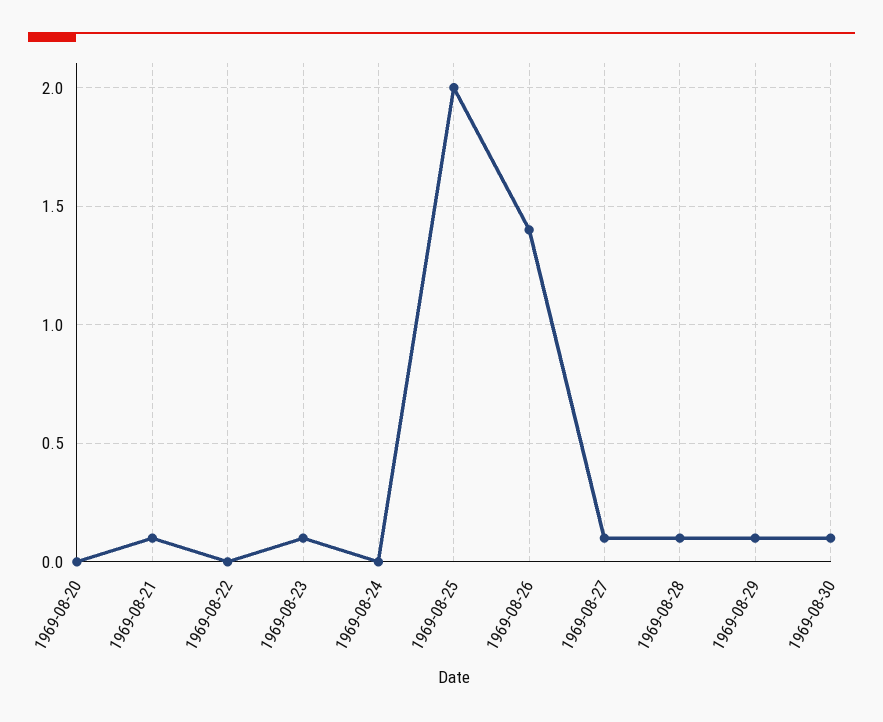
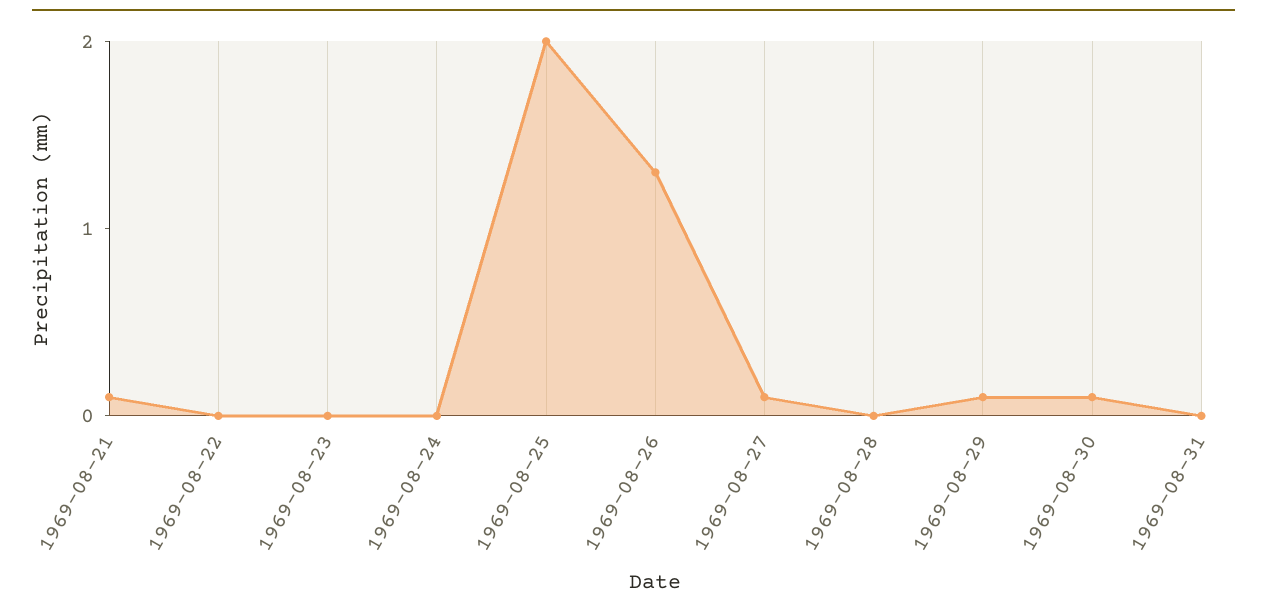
1969-08-20: 0 -> none
1969-08-23: 0.1 -> 0
1969-08-26: 1.4 -> 1.3
1969-08-28: 0.1 -> 0
1969-08-31: none -> 0

